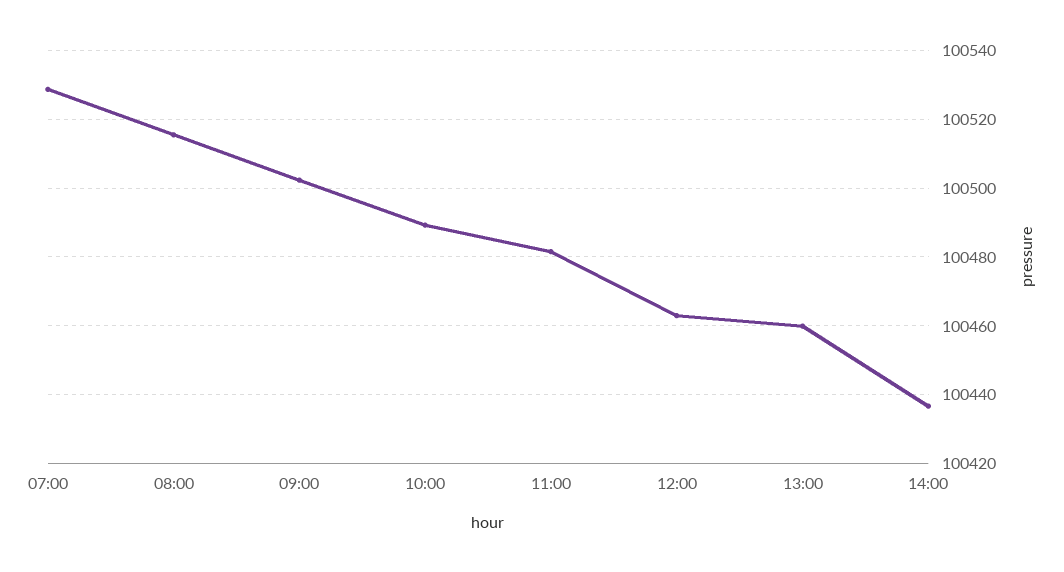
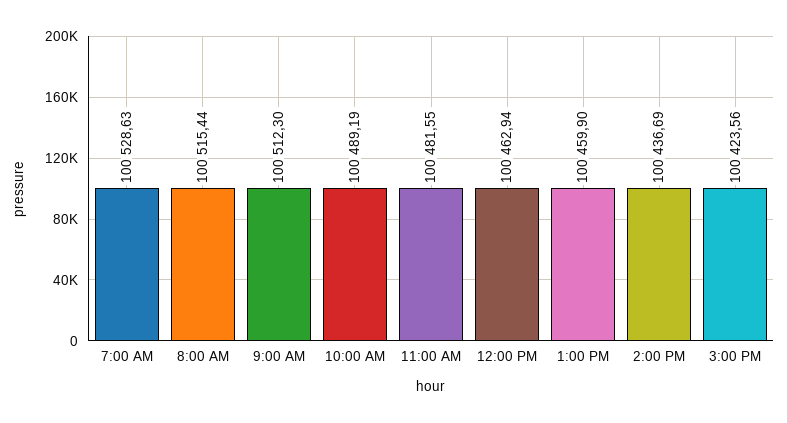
09:00: 100502 -> 100512.3
3:00 PM: none -> 100423.56

